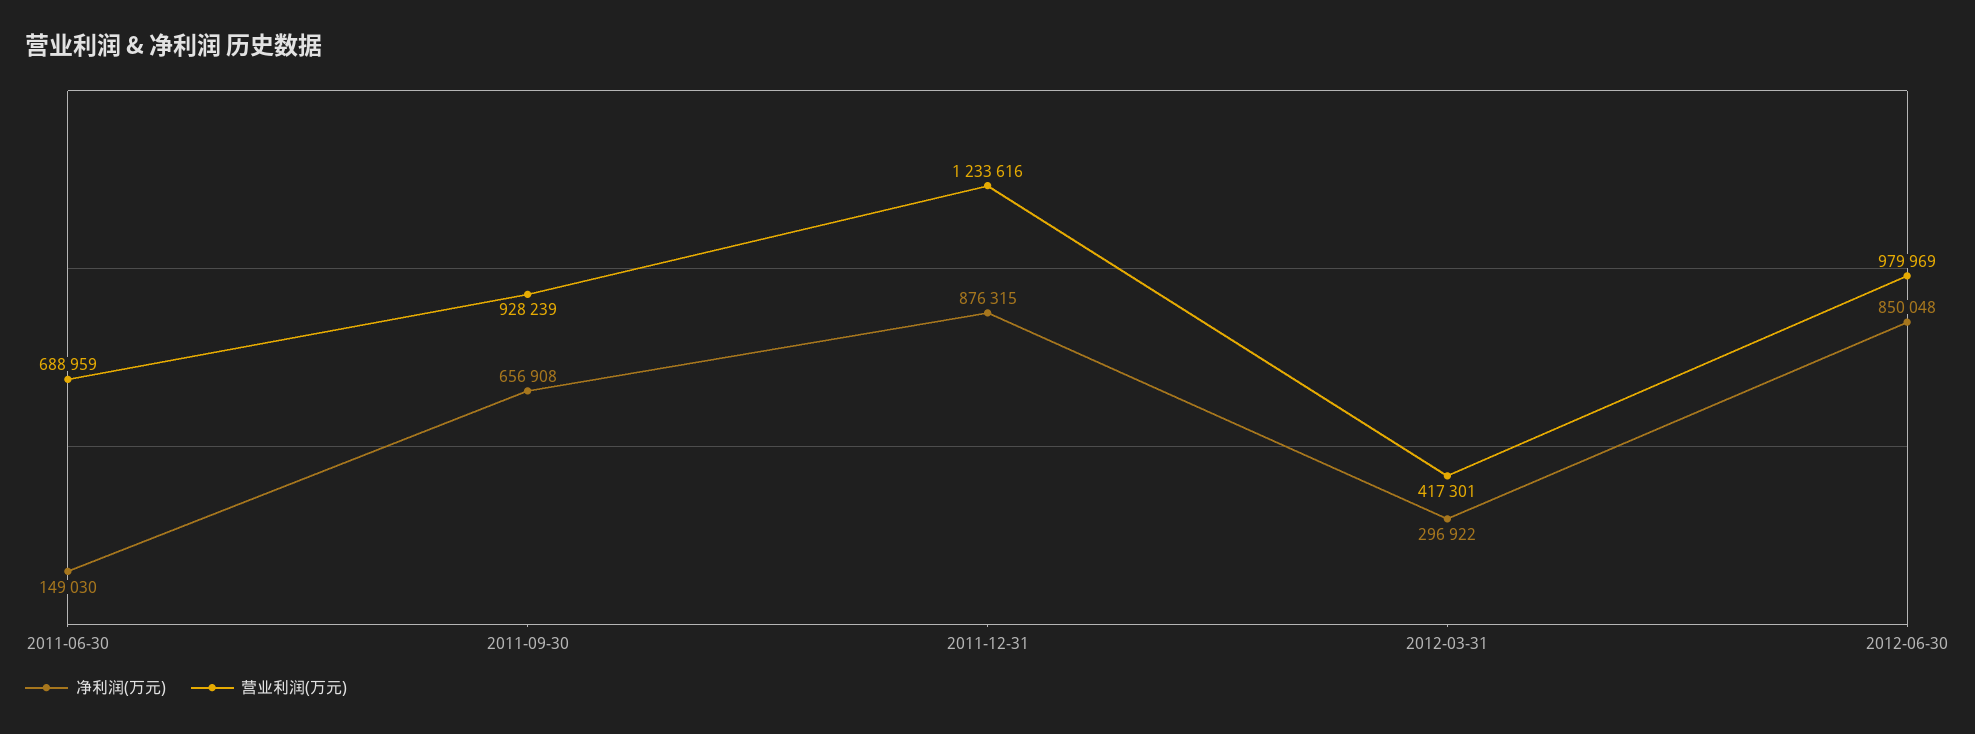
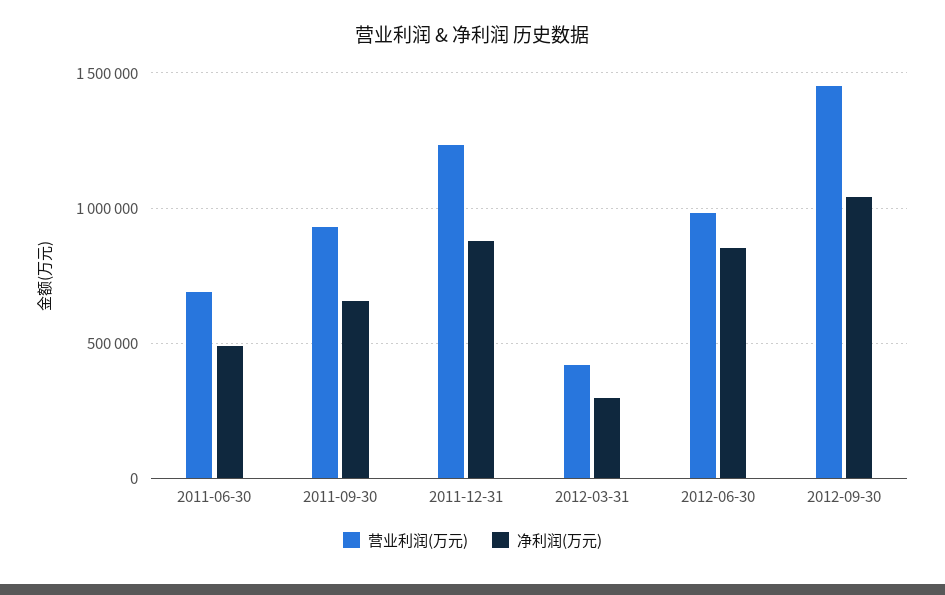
净利润(万元), 2011-06-30: 149030 -> 500000
营业利润(万元), 2012-09-30: none -> 1450000
净利润(万元), 2012-09-30: none -> 1050000

